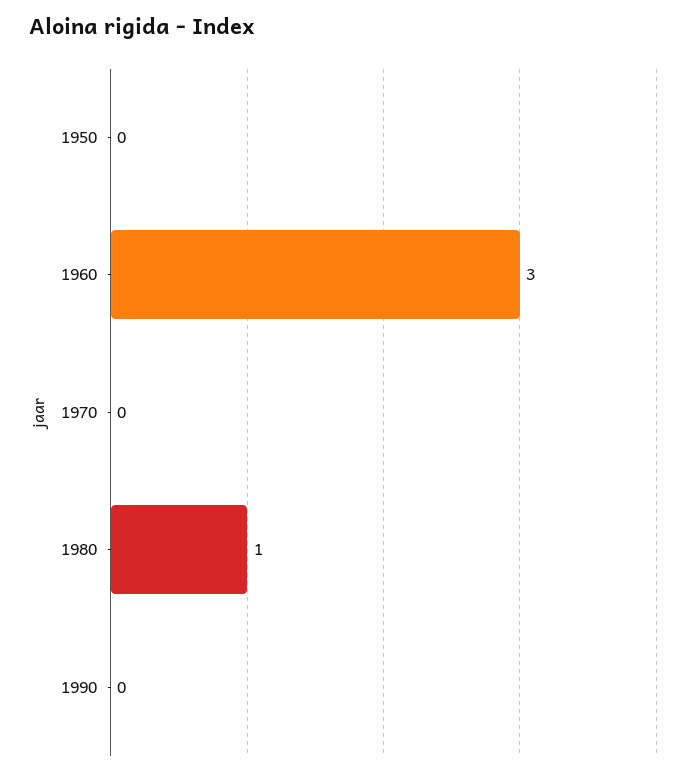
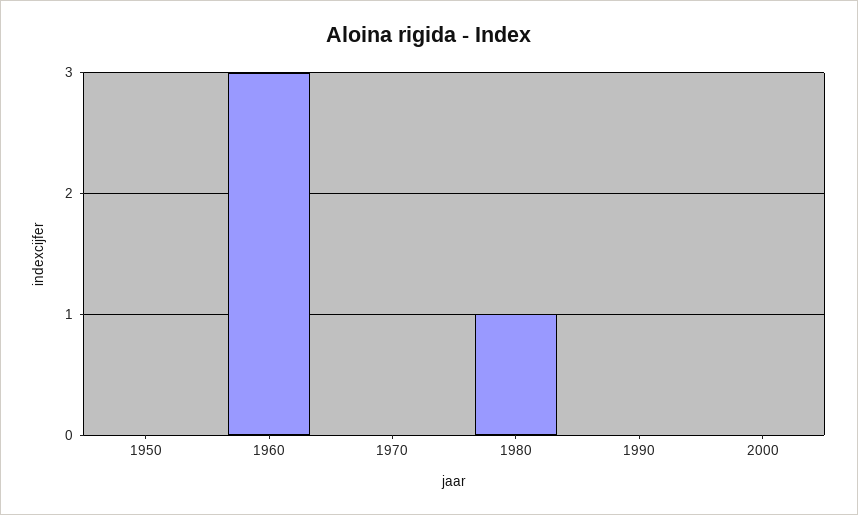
2000: none -> 0

